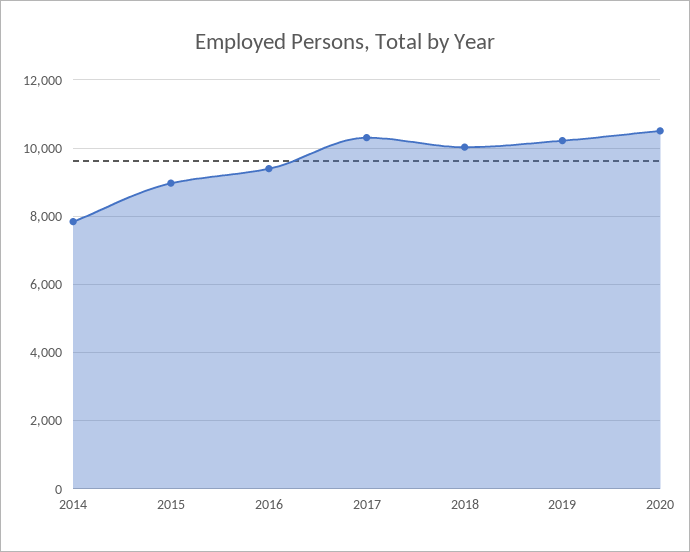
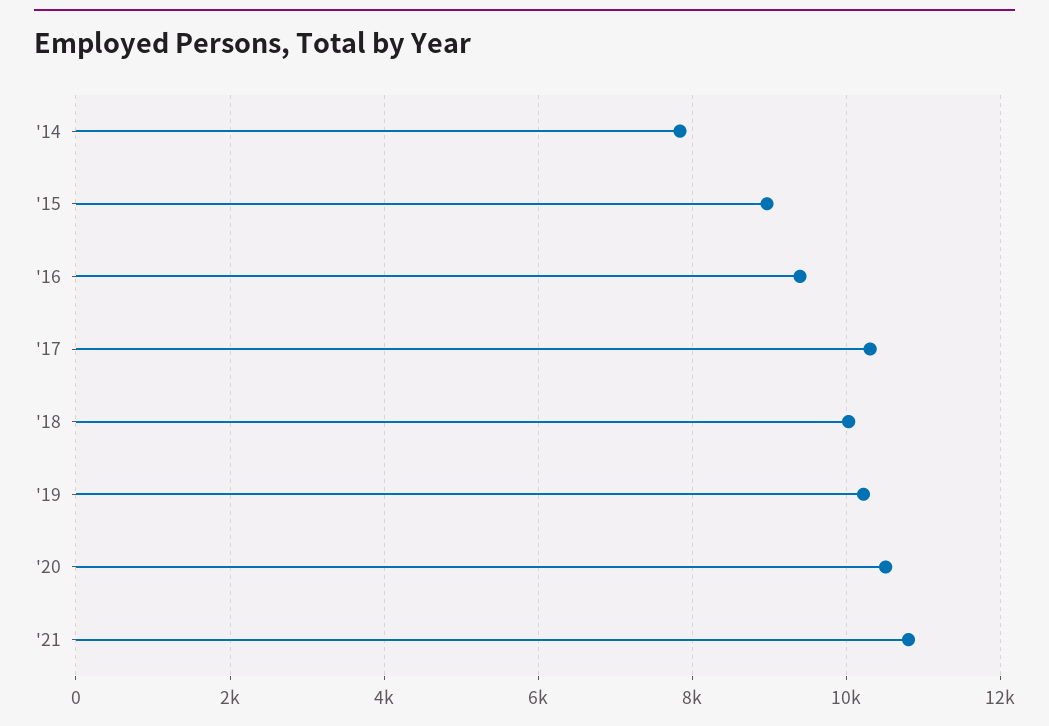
'21: none -> 10800

